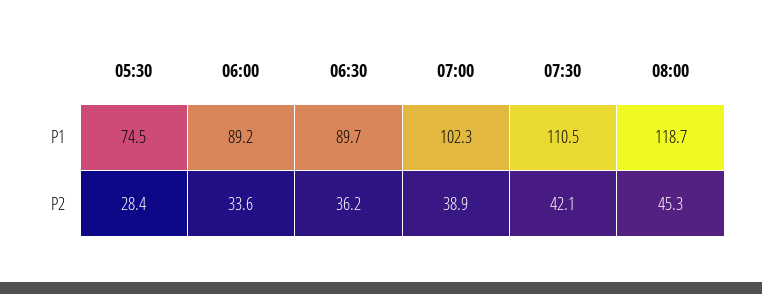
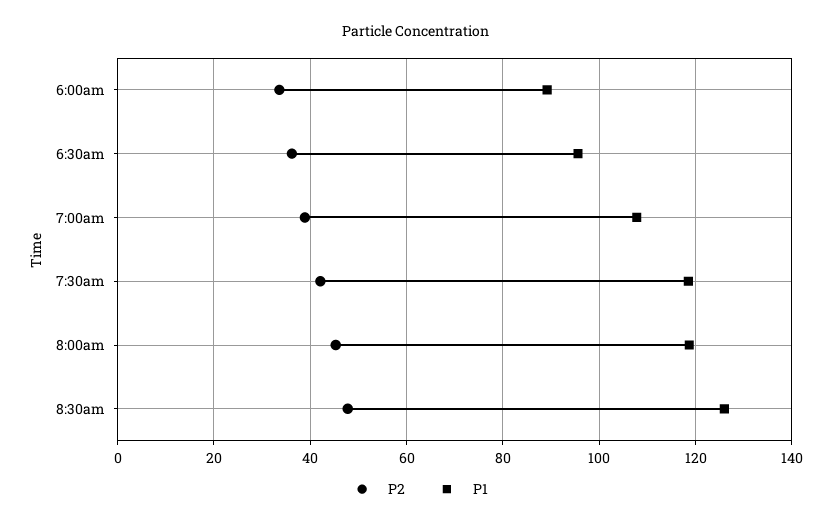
P1, 05:30: 74.5 -> none
P1, 06:30: 89.7 -> 96
P1, 07:00: 102.3 -> 108
P1, 07:30: 110.5 -> 118
P2, 05:30: 28.4 -> none
P2, 8:30am: none -> 48
P1, 8:30am: none -> 126

